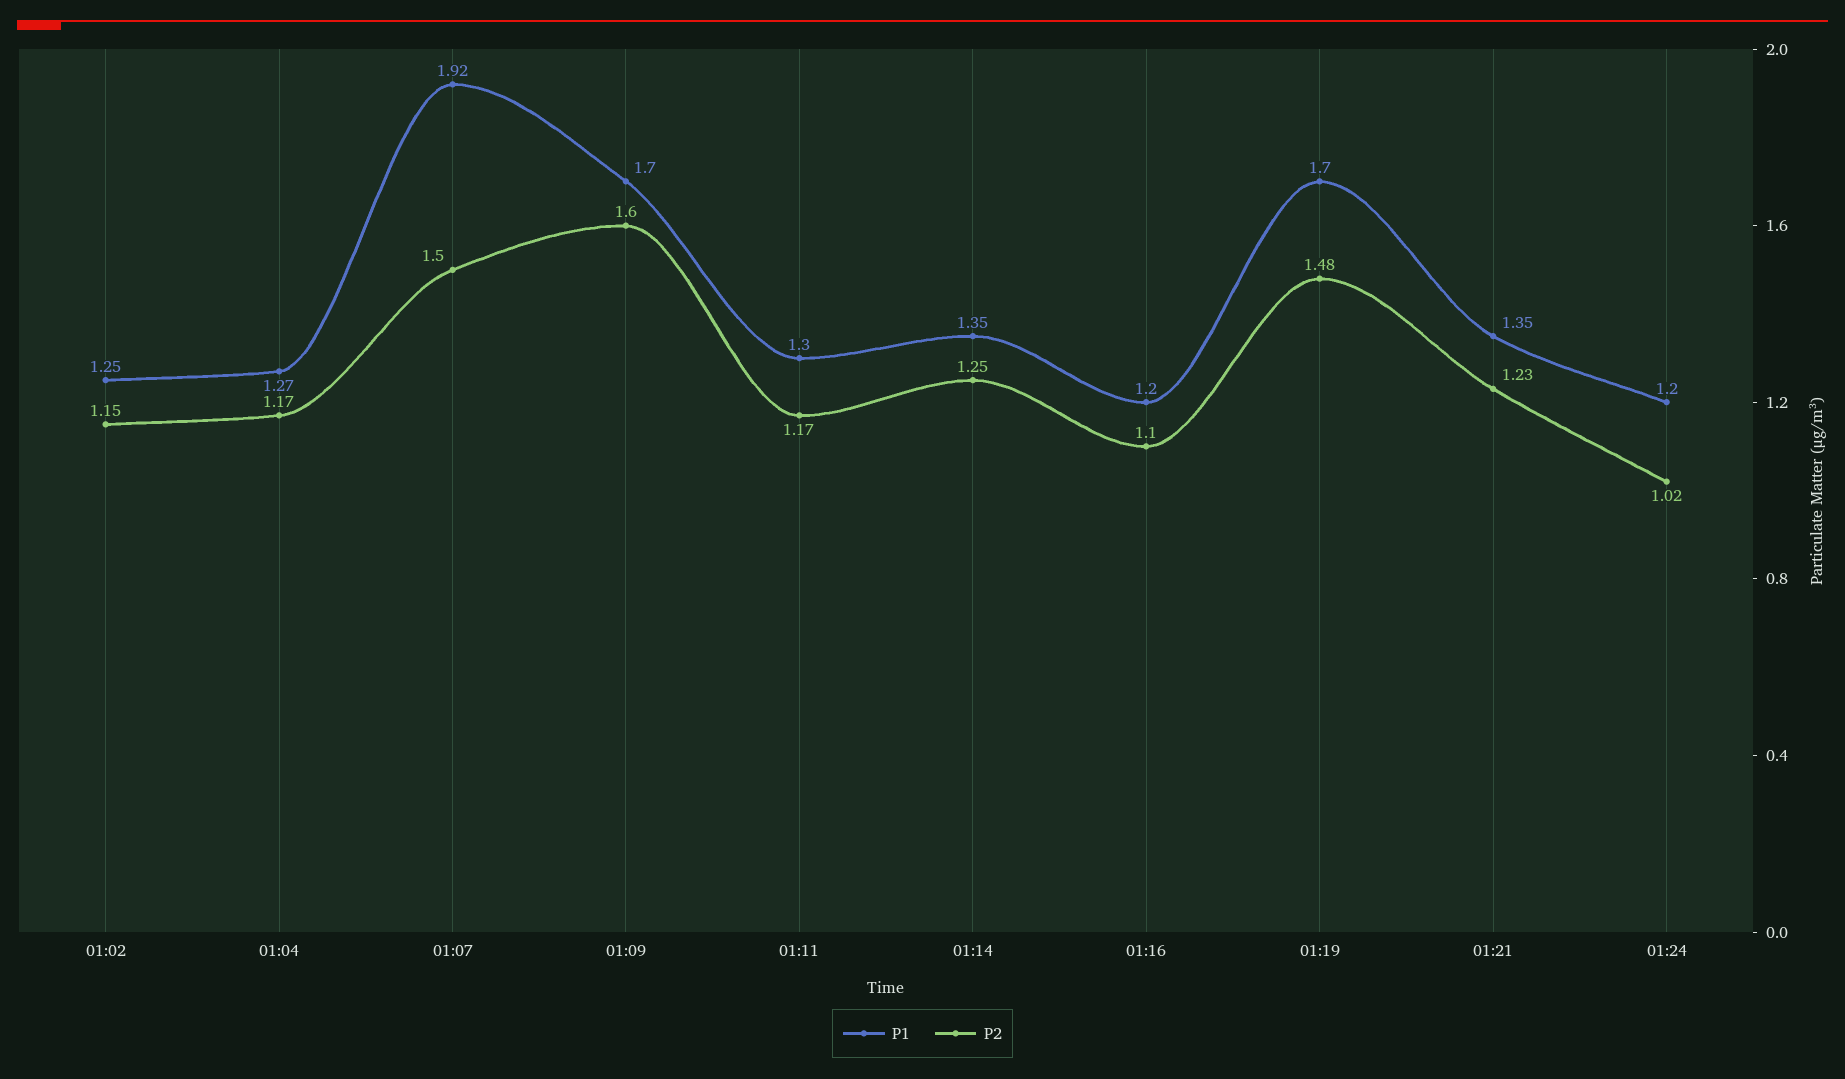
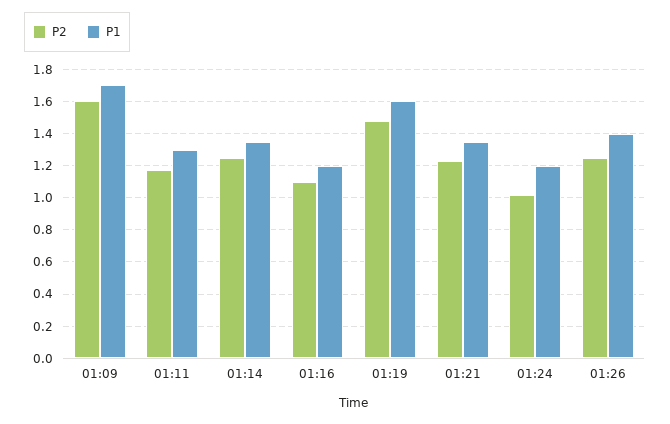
P1, 01:02: 1.25 -> none
P2, 01:02: 1.15 -> none
P1, 01:04: 1.27 -> none
P2, 01:04: 1.17 -> none
P1, 01:07: 1.92 -> none
P2, 01:07: 1.5 -> none
P1, 01:19: 1.7 -> 1.6
P2, 01:26: none -> 1.25
P1, 01:26: none -> 1.4

